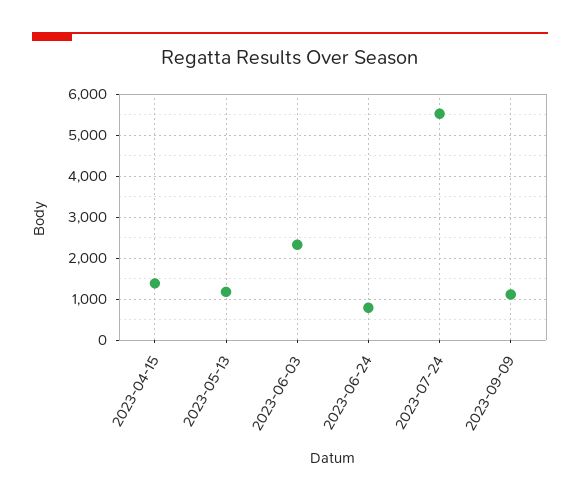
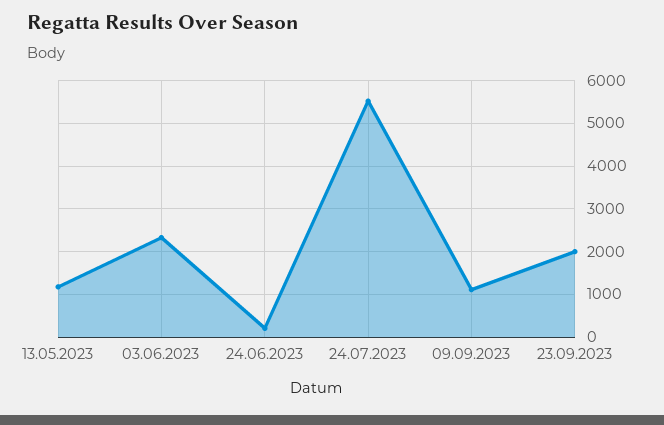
2023-04-15: 1400 -> none
2023-06-24: 800 -> 200
23.09.2023: none -> 2000

